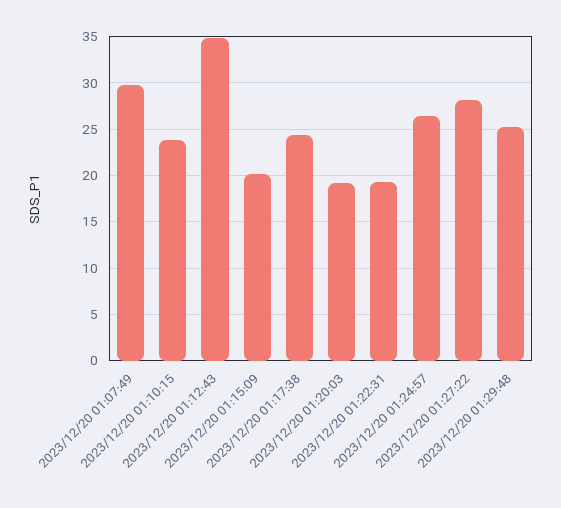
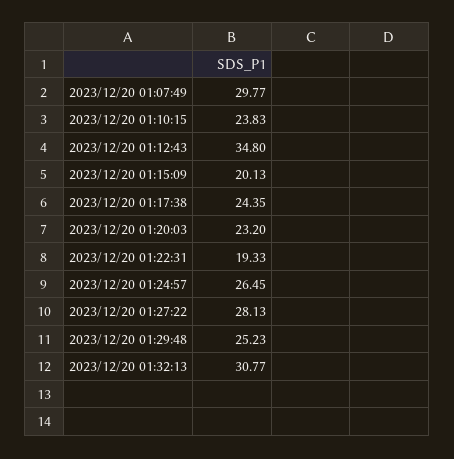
2023/12/20 01:20:03: 19 -> 23.2
2023/12/20 01:32:13: none -> 30.77

